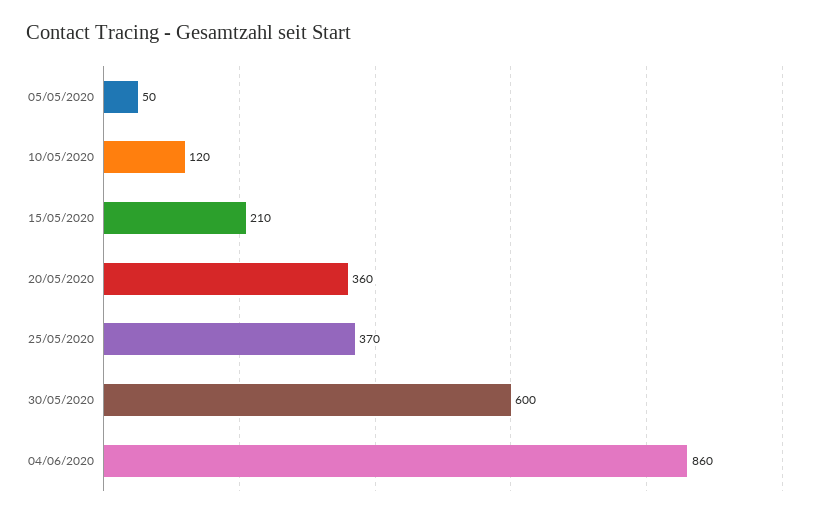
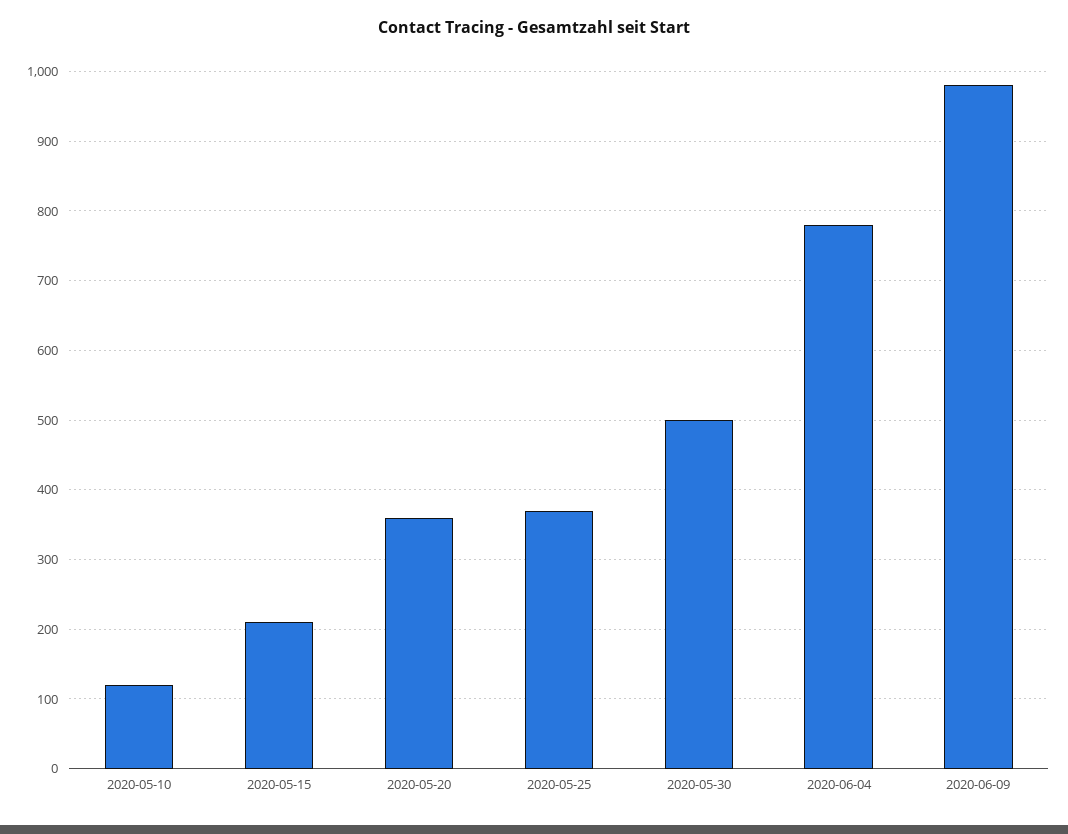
05/05/2020: 50 -> none
30/05/2020: 600 -> 500
04/06/2020: 860 -> 780
2020-06-09: none -> 980

